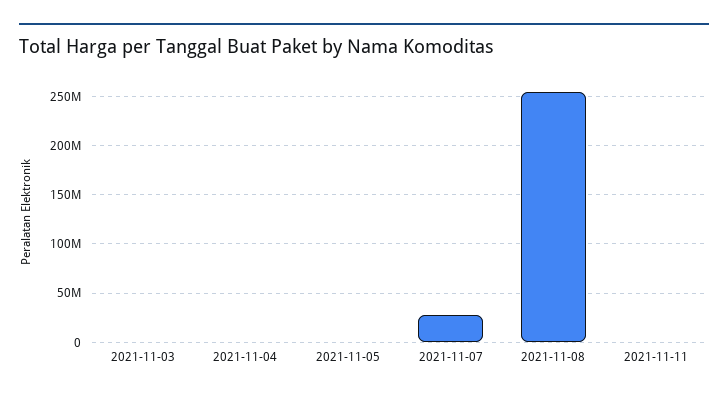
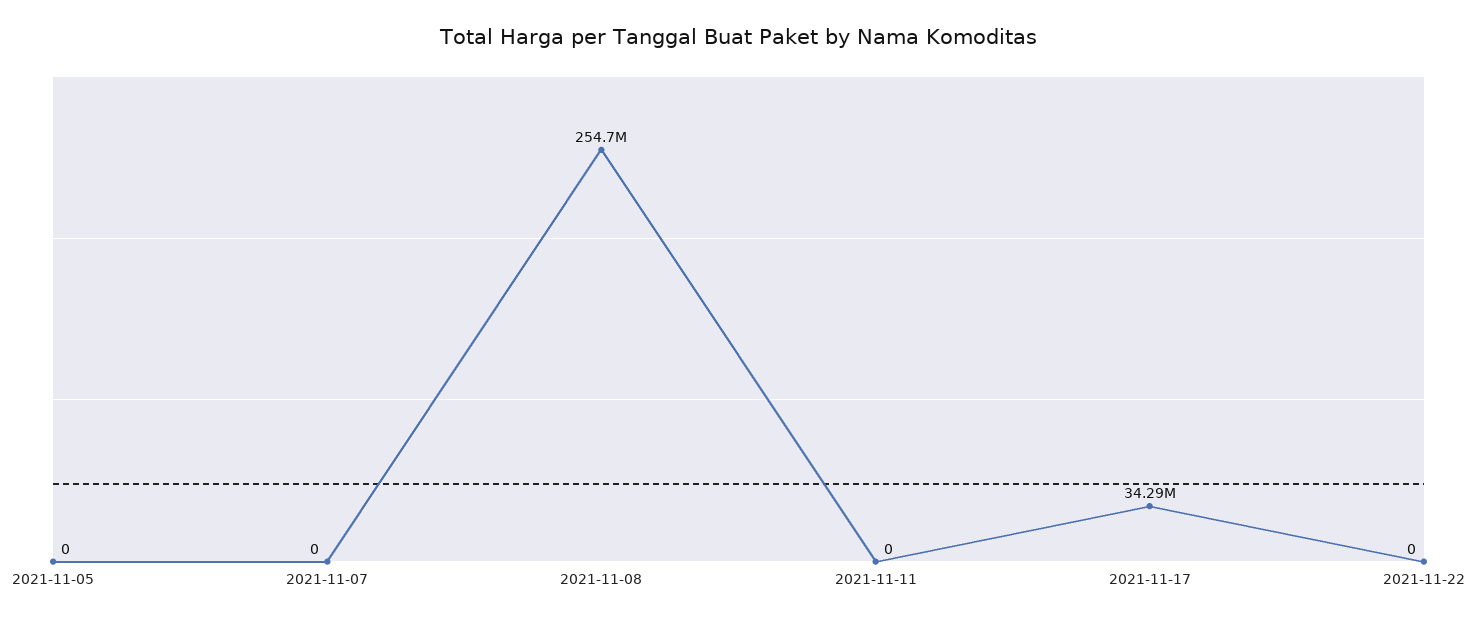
2021-11-03: 0 -> none
2021-11-04: 0 -> none
2021-11-07: 30000000 -> 0
2021-11-17: none -> 34290000
2021-11-22: none -> 0

